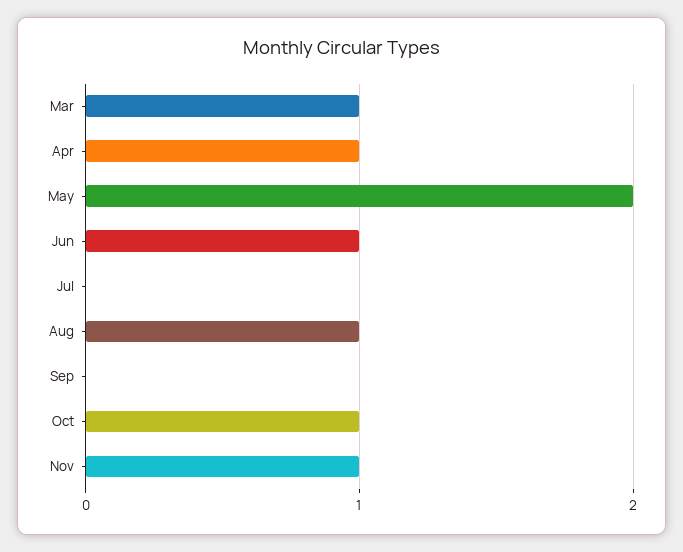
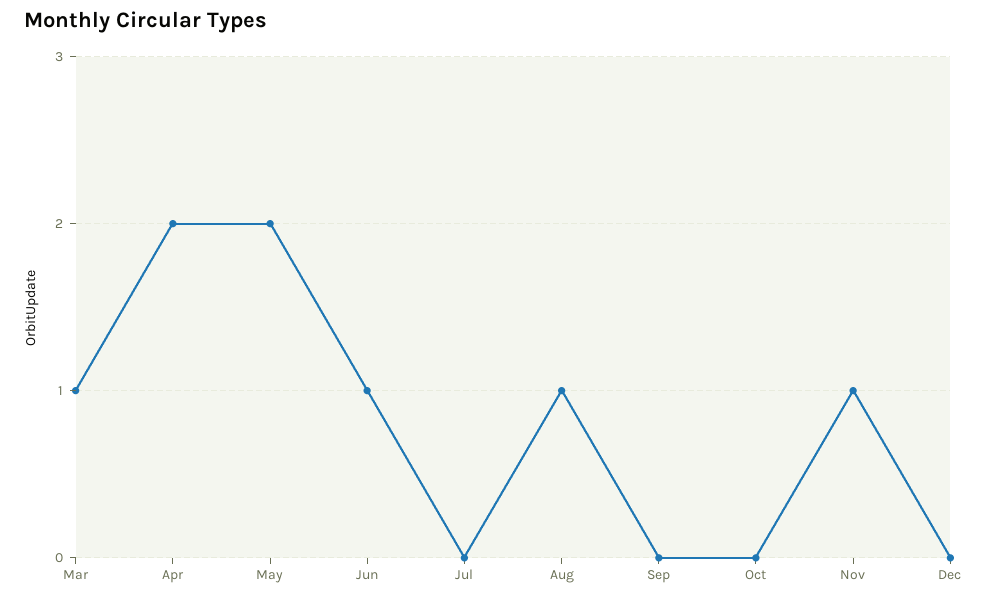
Apr: 1 -> 2
Oct: 1 -> 0
Dec: none -> 0

